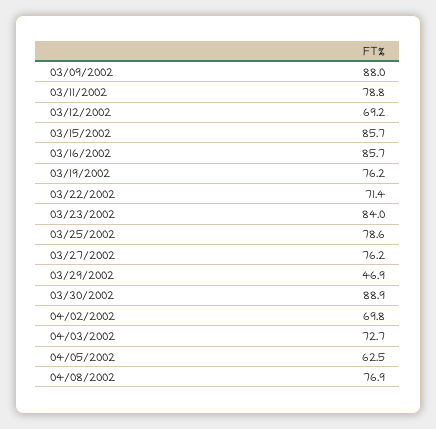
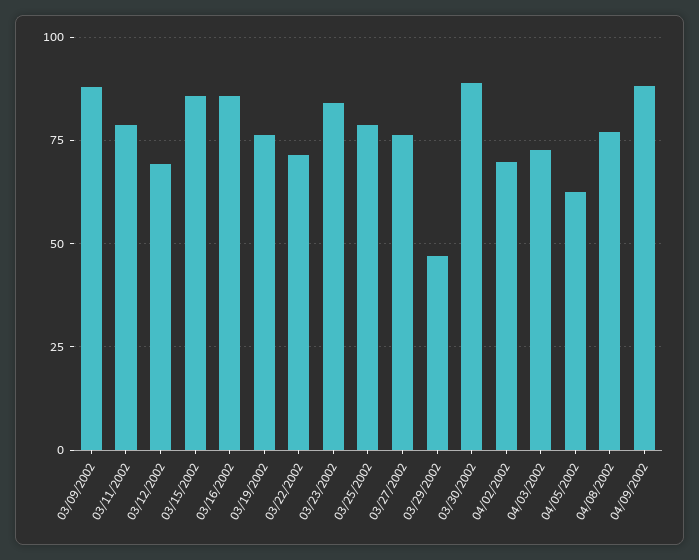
04/09/2002: none -> 87.5

